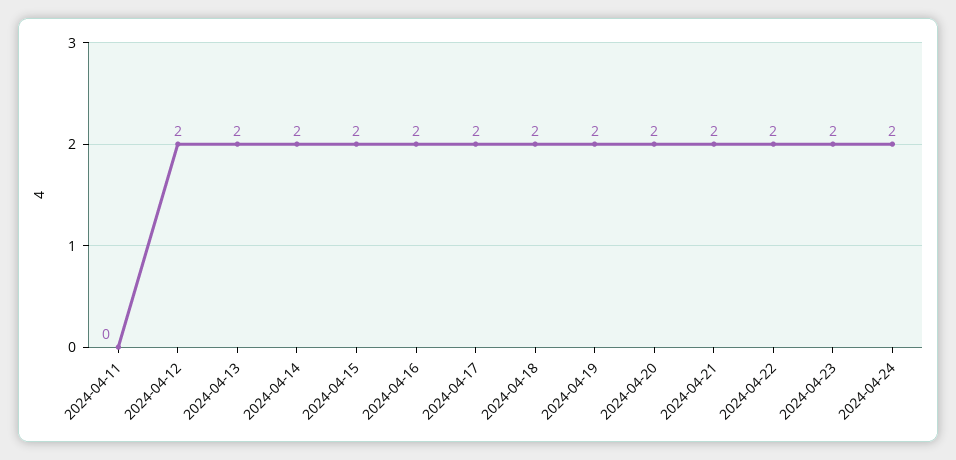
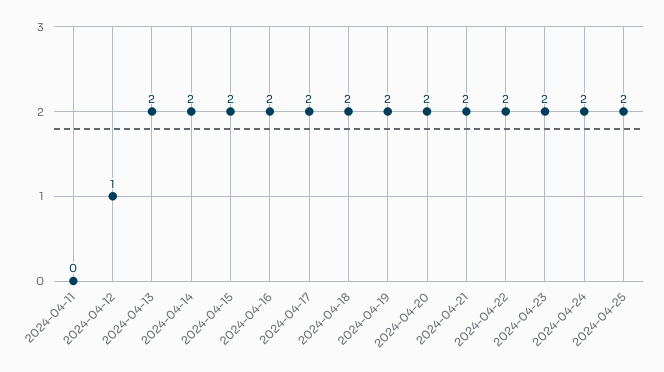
2024-04-12: 2 -> 1
2024-04-25: none -> 2

